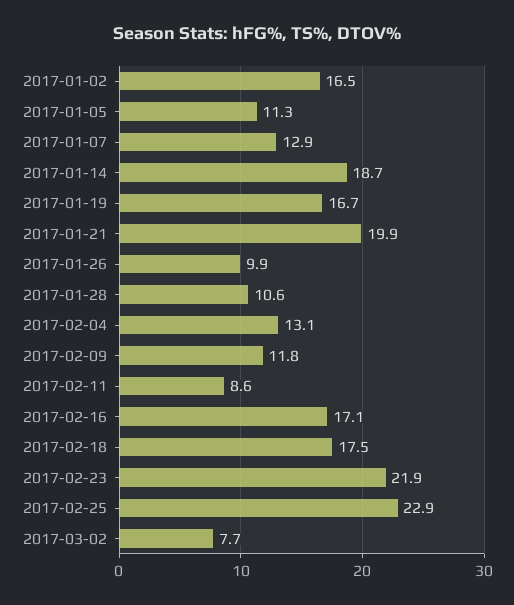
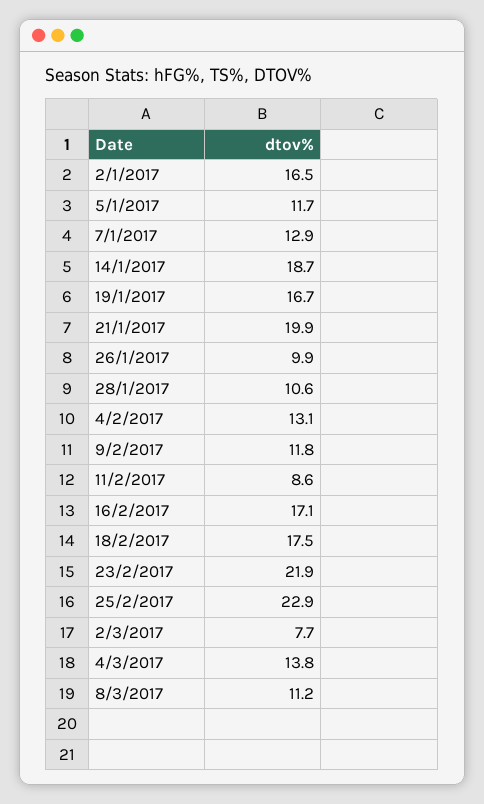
2017-01-05: 11.3 -> 11.7
4/3/2017: none -> 13.8
8/3/2017: none -> 11.2

